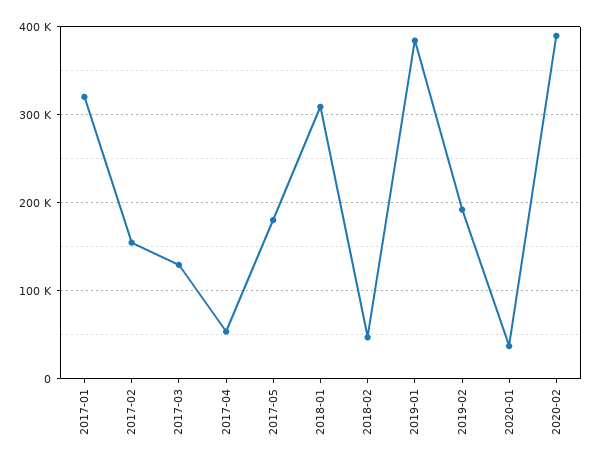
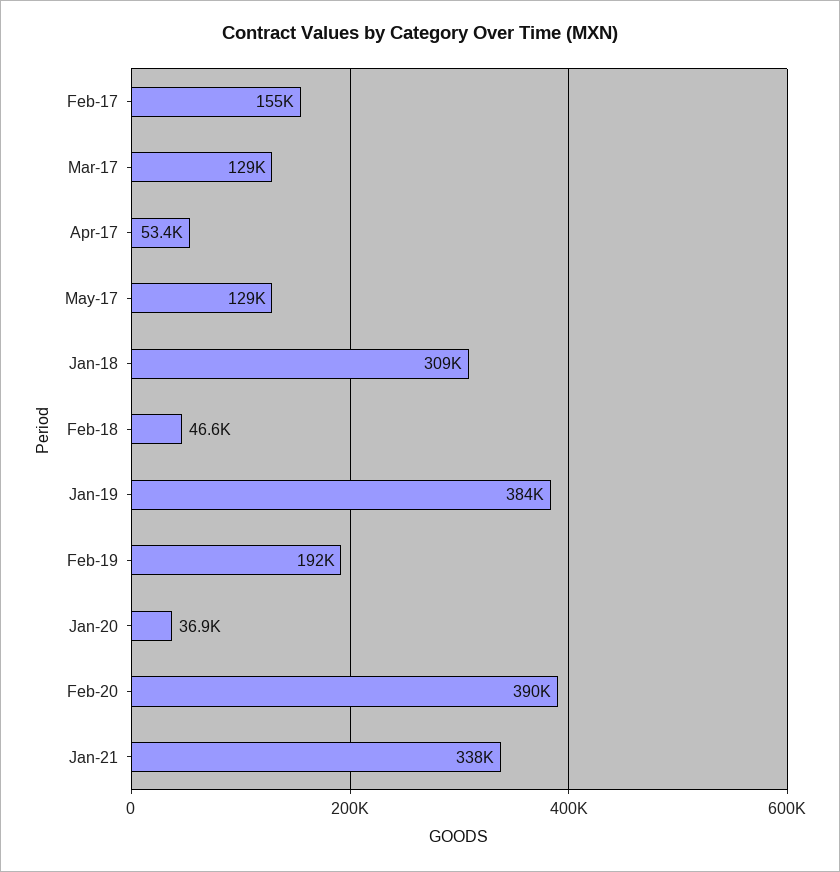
2017-01: 320000 -> none
2017-05: 180000 -> 129000
Jan-21: none -> 338000

